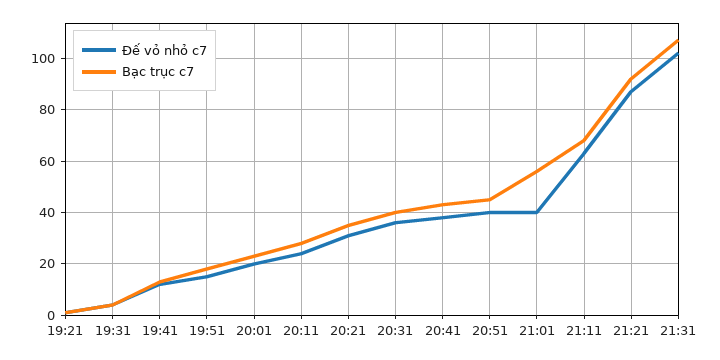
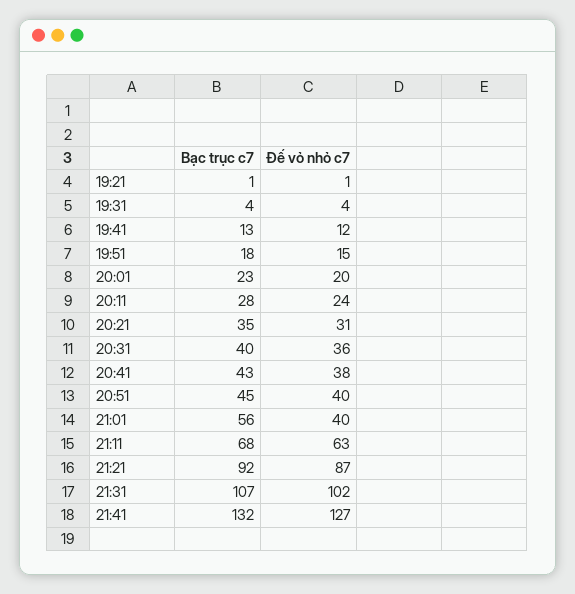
Bạc trục c7, 21:41: none -> 132
Đế vỏ nhỏ c7, 21:41: none -> 127

